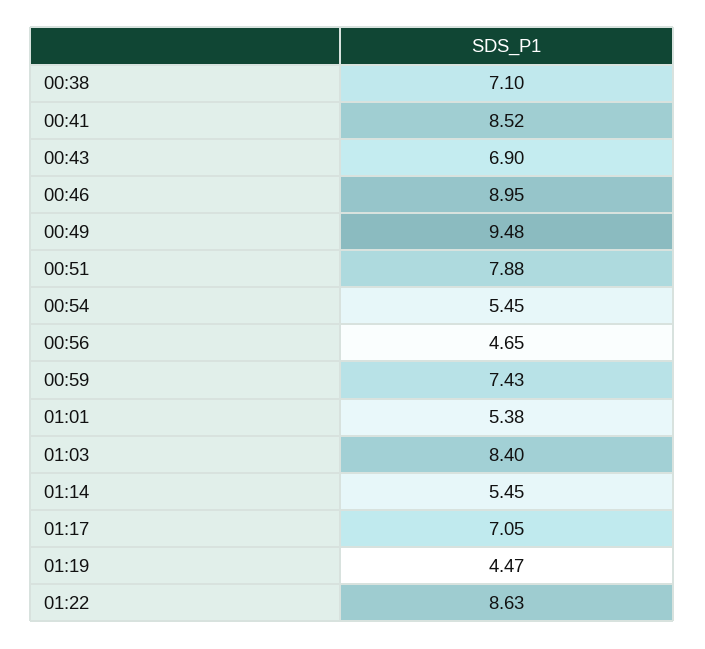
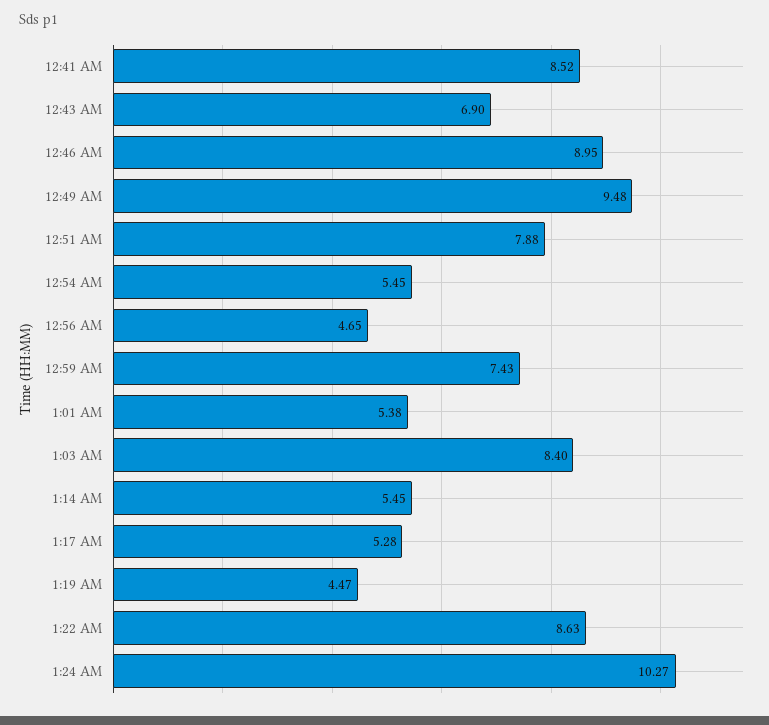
00:38: 7.1 -> none
01:17: 7.05 -> 5.28
1:24 AM: none -> 10.27

